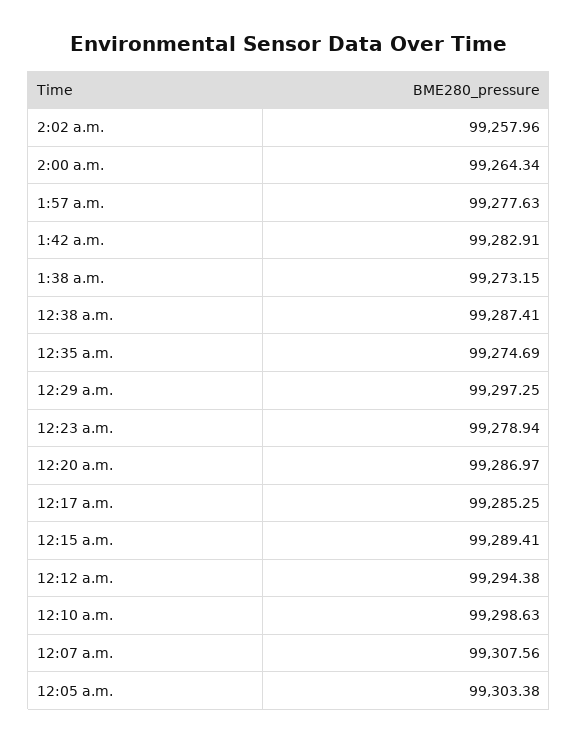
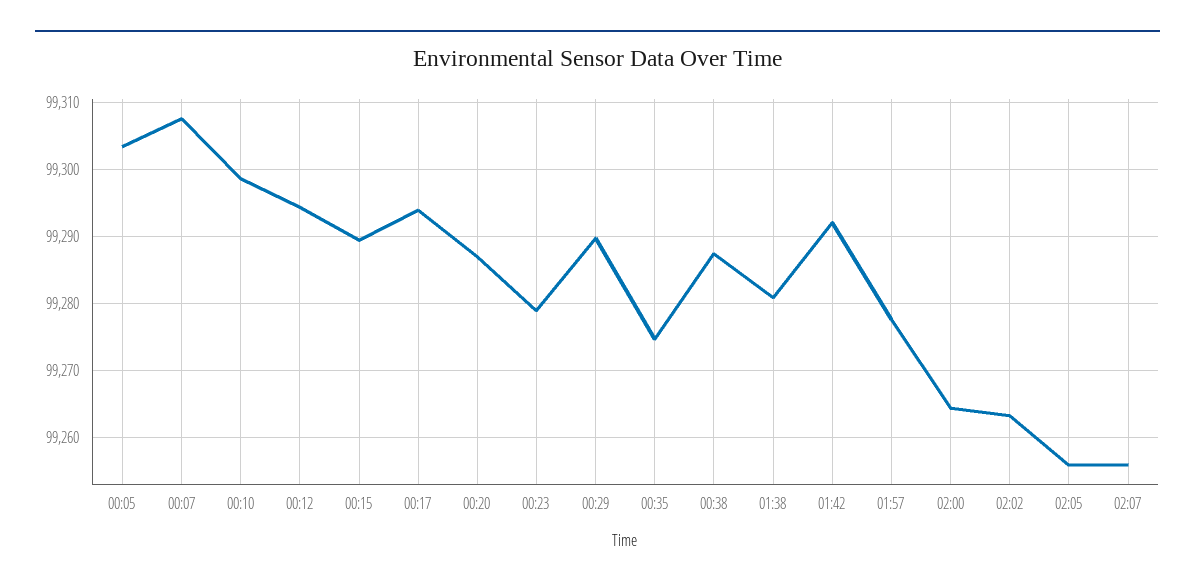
2:02 a.m.: 99257.96 -> 99263
1:42 a.m.: 99282.91 -> 99292
1:38 a.m.: 99273.15 -> 99281
12:29 a.m.: 99297.25 -> 99290
12:17 a.m.: 99285.25 -> 99294
02:05: none -> 99256
02:07: none -> 99256

